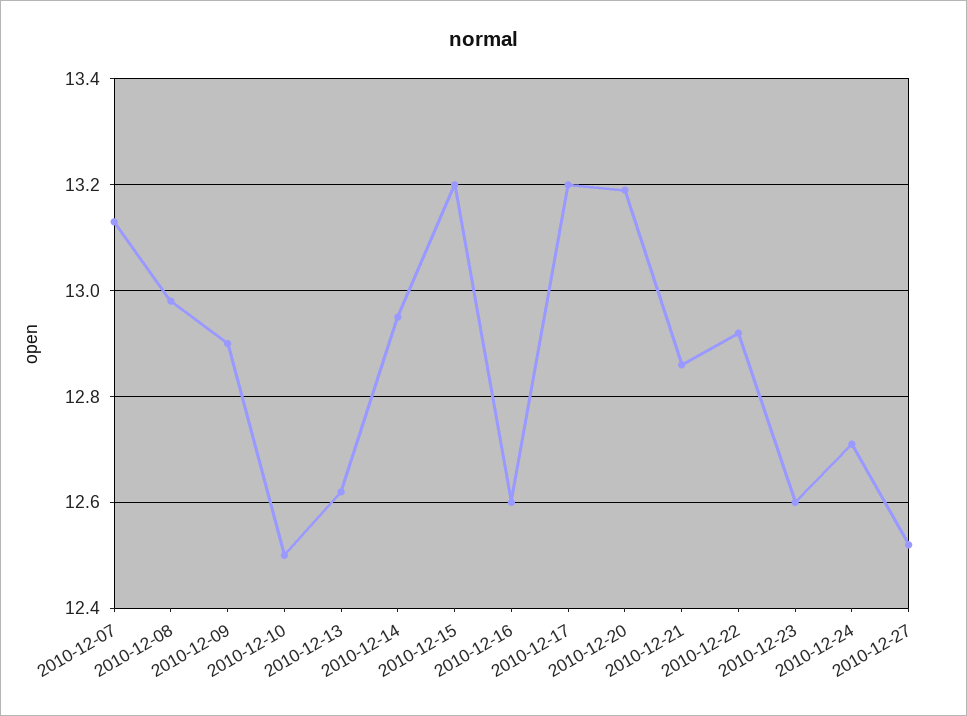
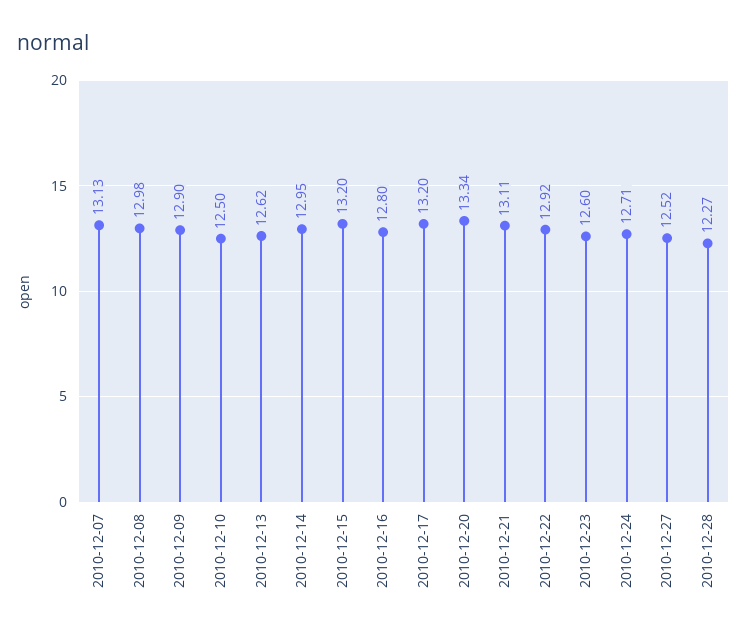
2010-12-16: 12.6 -> 12.8
2010-12-20: 13.2 -> 13.34
2010-12-21: 12.85 -> 13.11
2010-12-28: none -> 12.27

